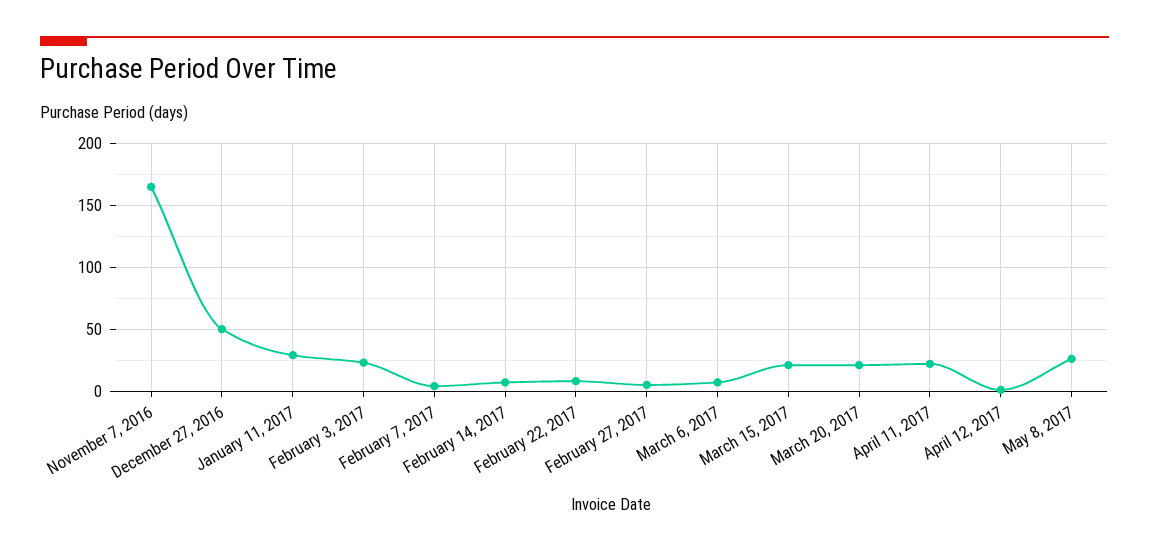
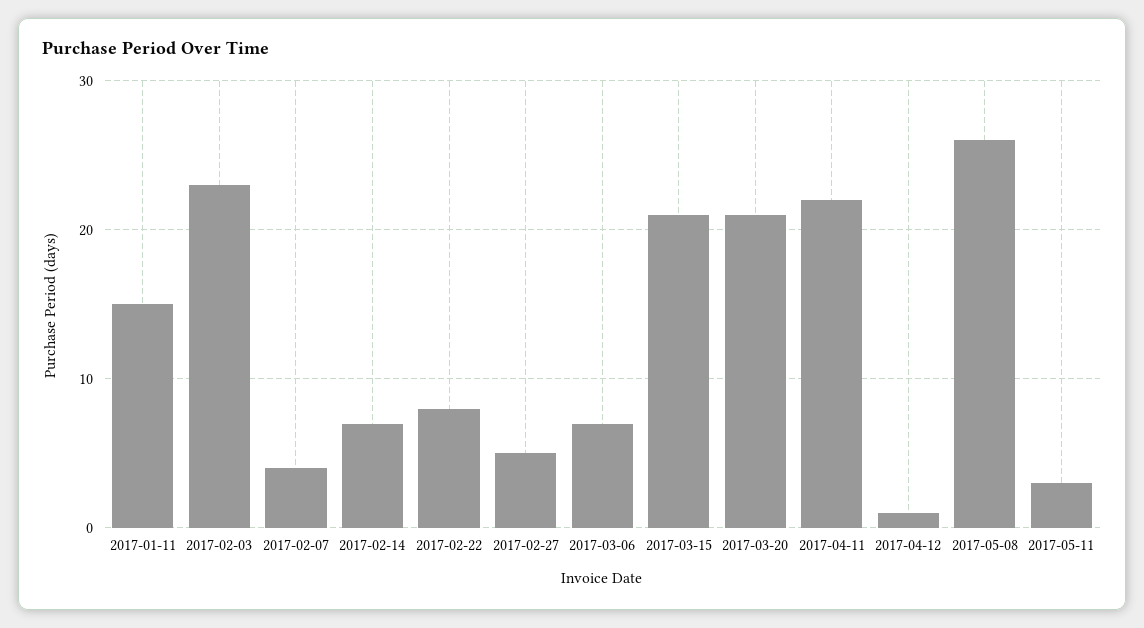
November 7, 2016: 165 -> none
December 27, 2016: 50 -> none
January 11, 2017: 30 -> 15
2017-05-11: none -> 3

